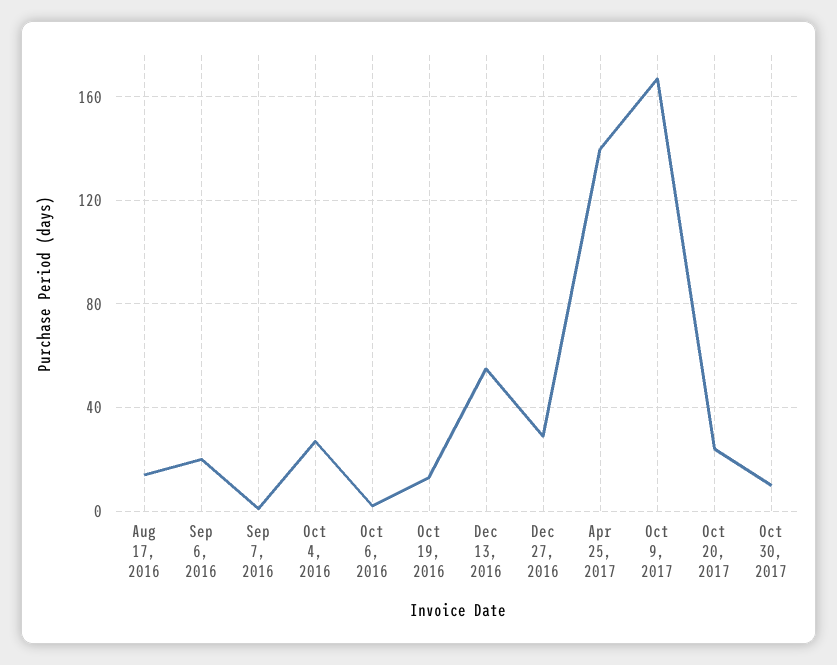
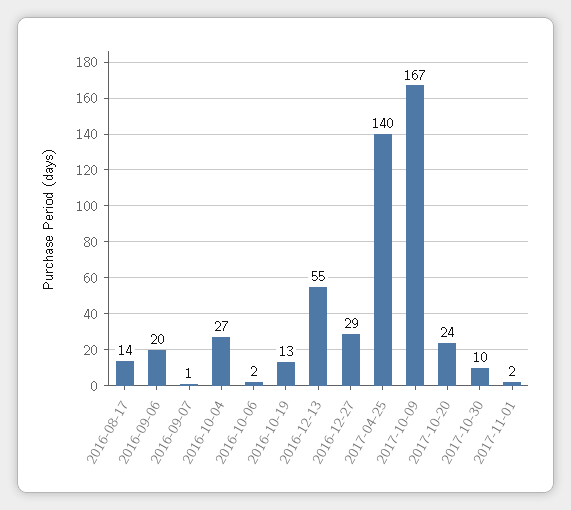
2017-11-01: none -> 2

